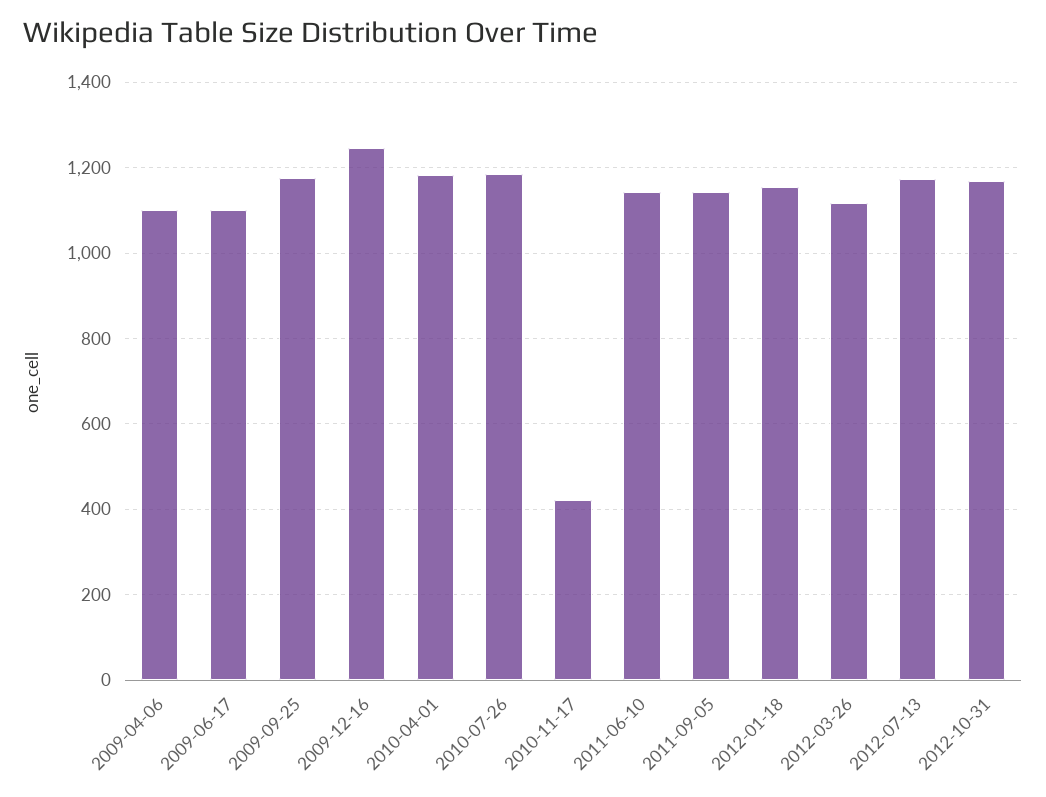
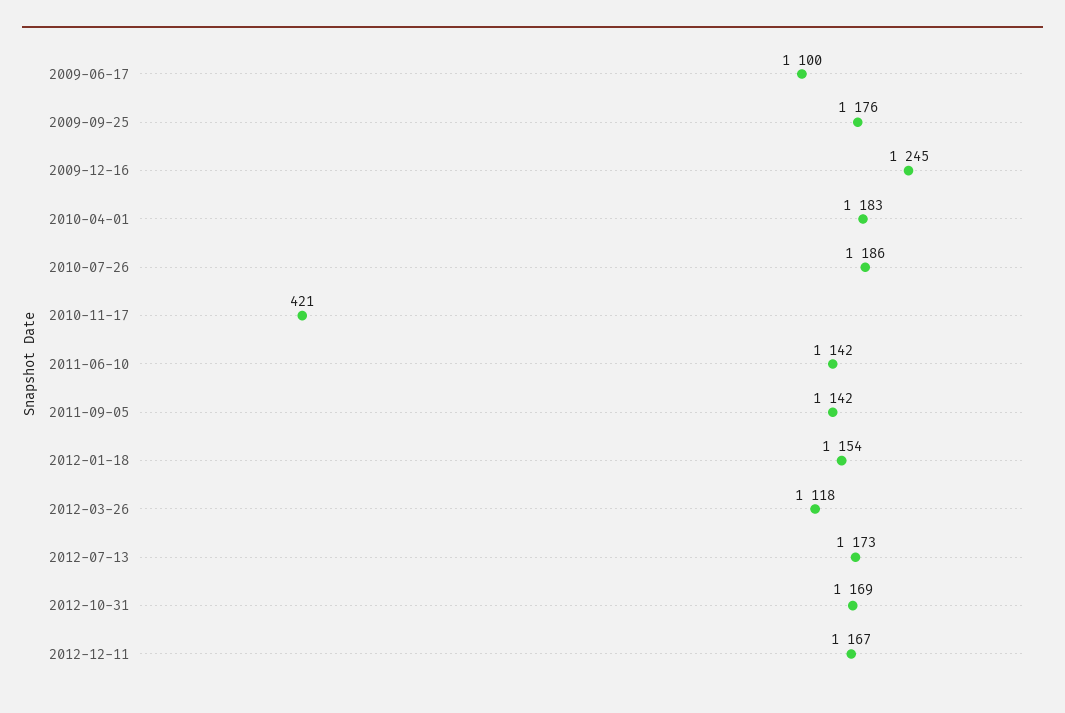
2009-04-06: 1100 -> none
2012-12-11: none -> 1167

